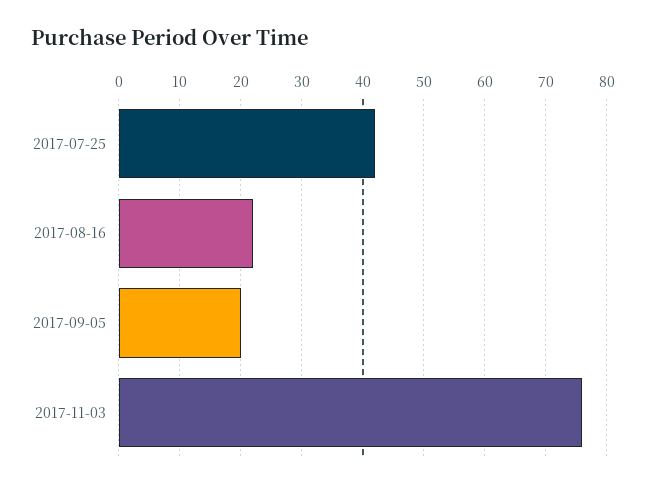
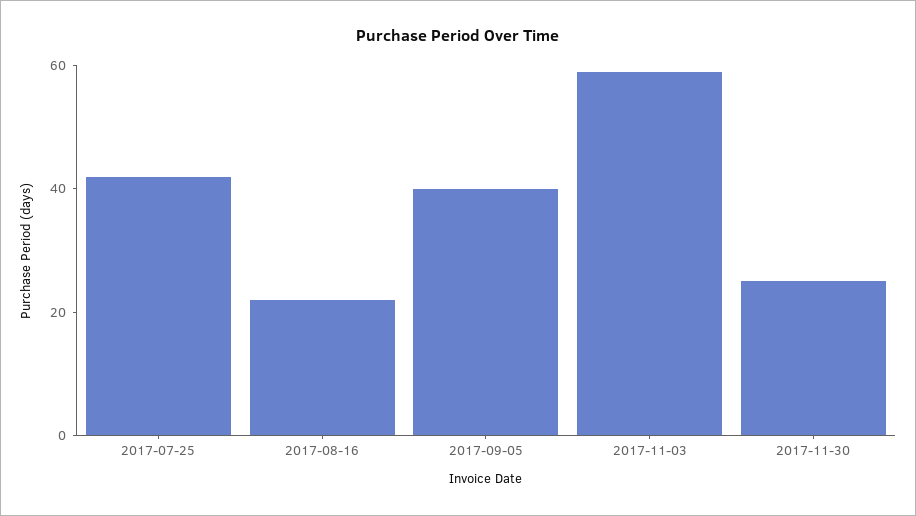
2017-09-05: 20 -> 40
2017-11-03: 76 -> 60
2017-11-30: none -> 25

